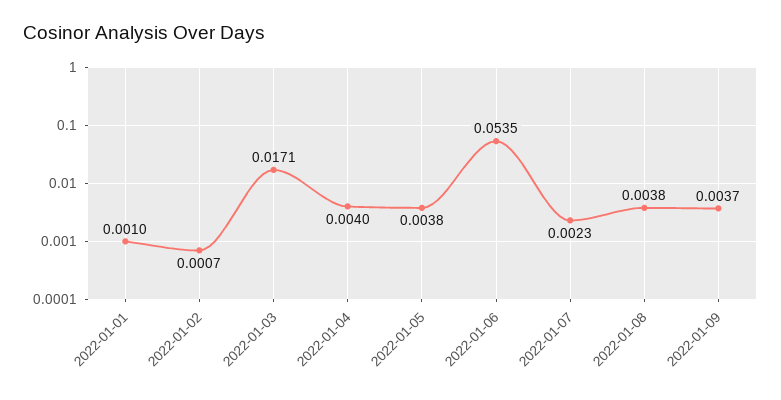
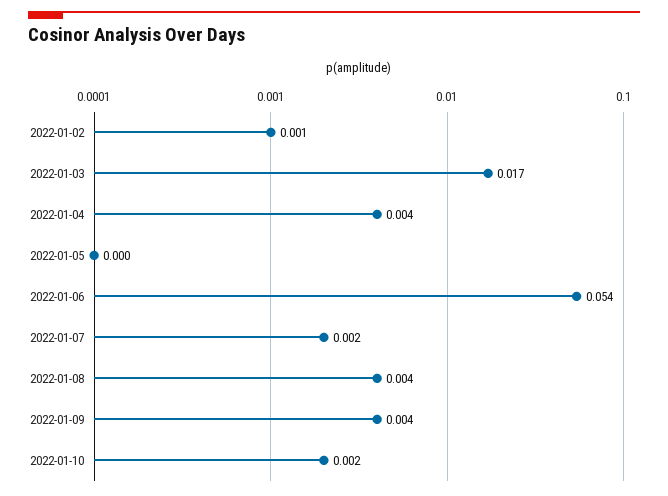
2022-01-01: 0.001 -> none
2022-01-05: 0.0038 -> 0
2022-01-10: none -> 0.002

